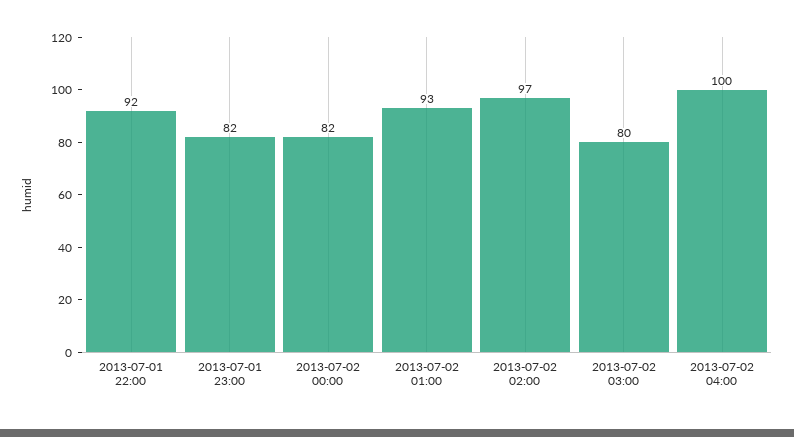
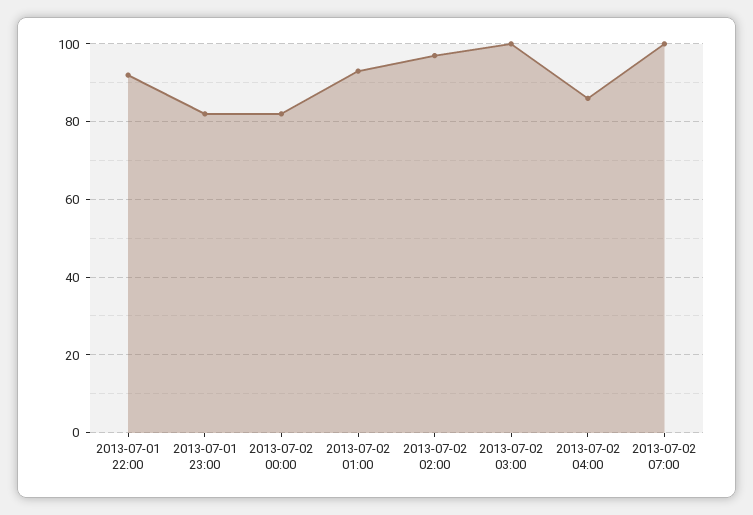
2013-07-02 03:00: 80 -> 100
2013-07-02 04:00: 100 -> 85
2013-07-02 07:00: none -> 100

